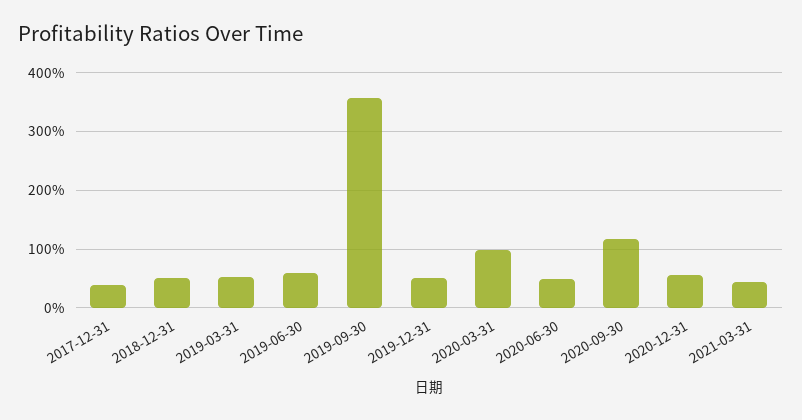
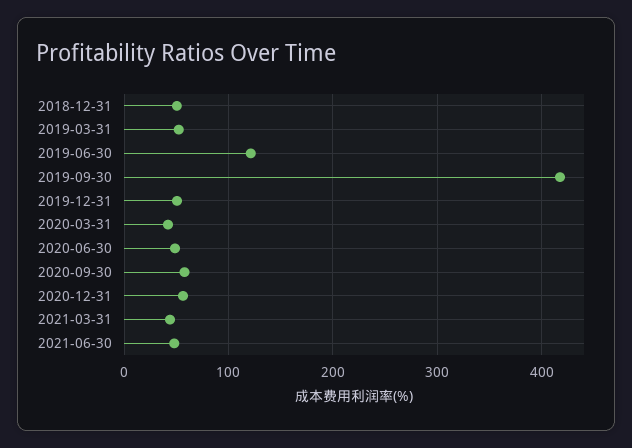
2017-12-31: 40 -> none
2019-06-30: 60 -> 120
2019-09-30: 360 -> 420
2020-03-31: 100 -> 40
2020-09-30: 120 -> 60
2021-06-30: none -> 50

